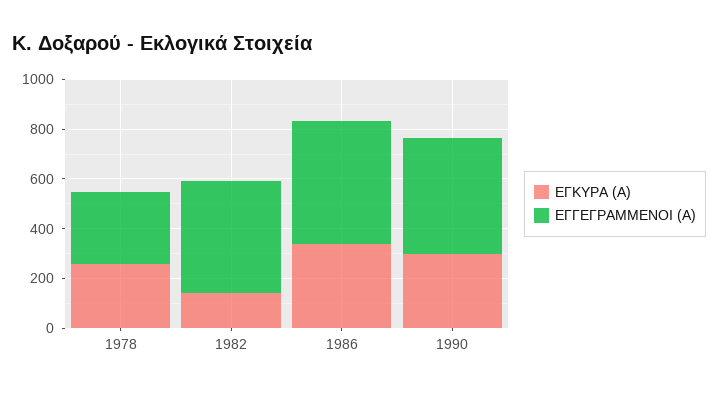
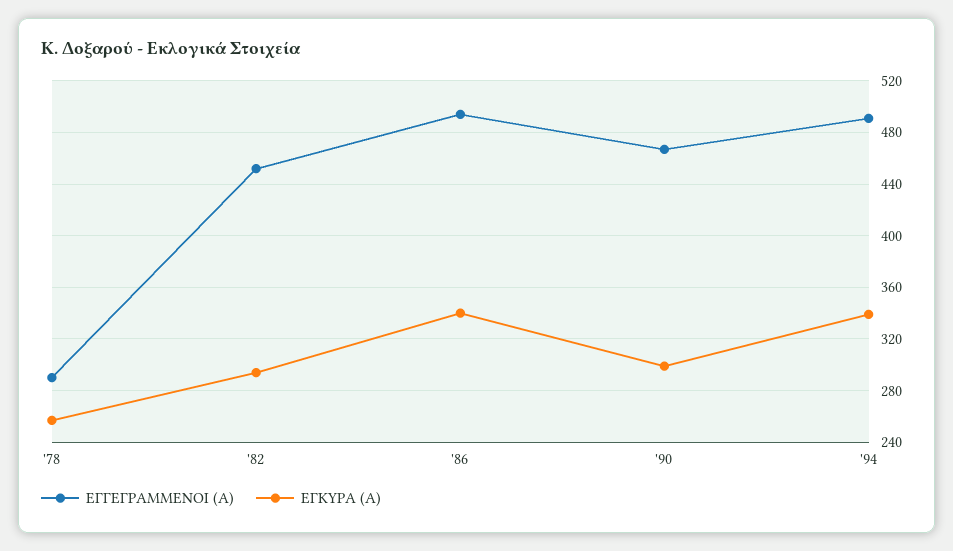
ΕΓΚΥΡΑ (Α), 1982: 150 -> 295
ΕΓΓΕΓΡΑΜΜΕΝΟΙ (Α), '94: none -> 490
ΕΓΚΥΡΑ (Α), '94: none -> 340

